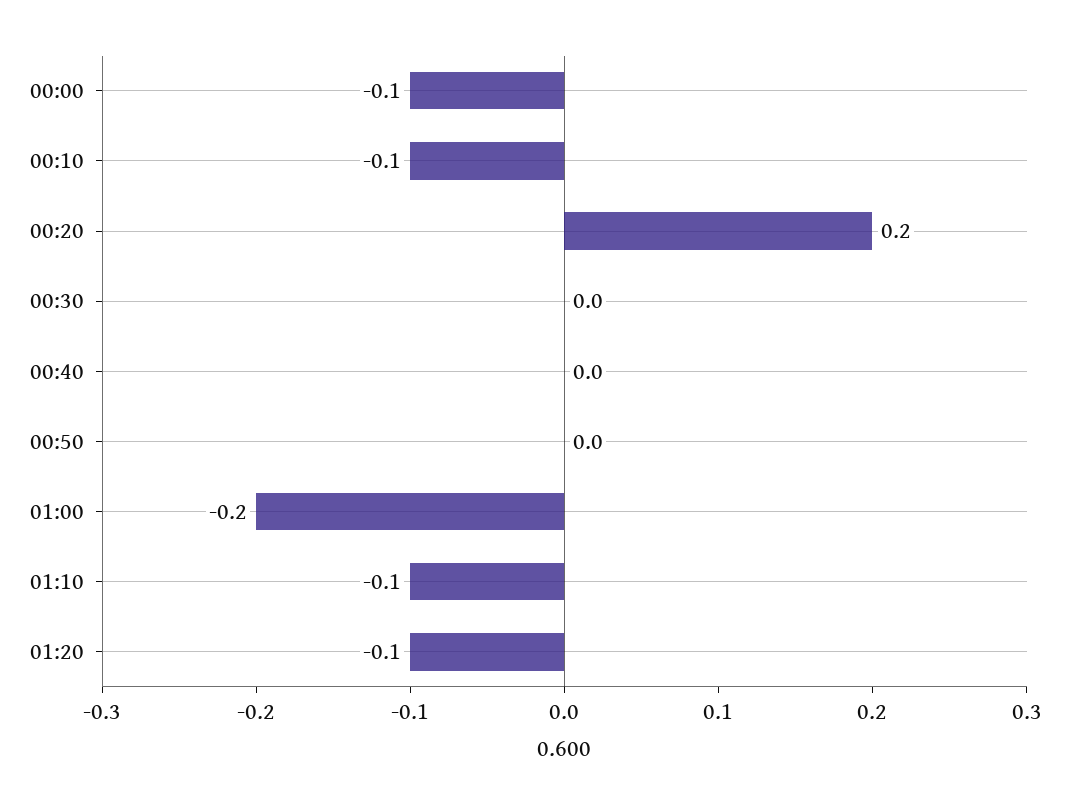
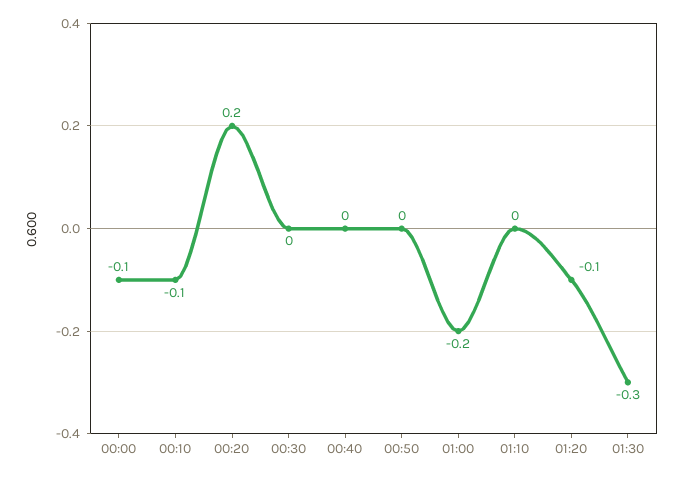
01:10: -0.1 -> 0
01:30: none -> -0.3

